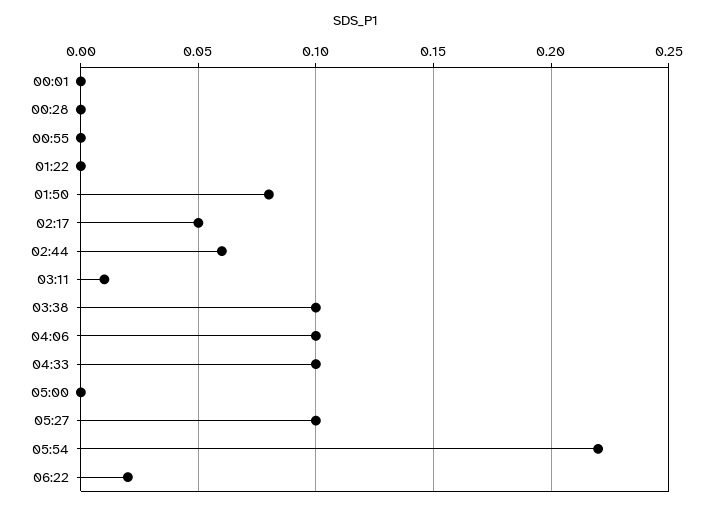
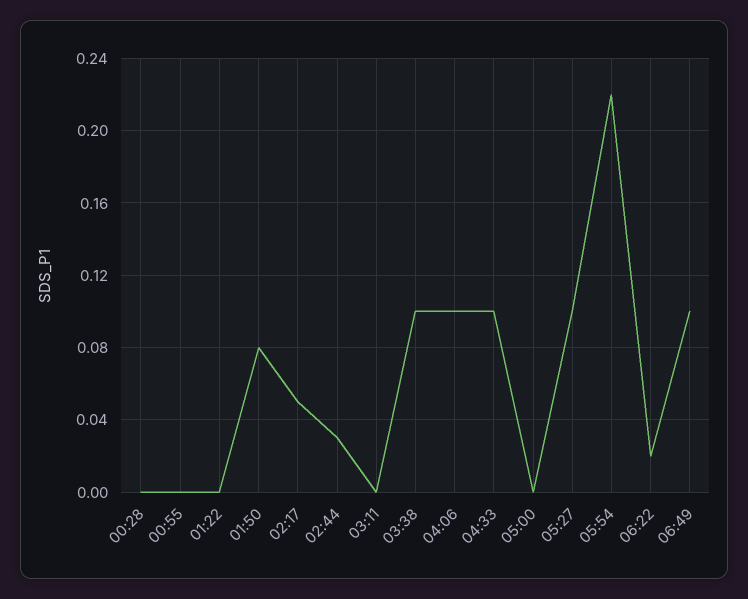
00:01: 0 -> none
02:44: 0.06 -> 0.03
03:11: 0.01 -> 0
06:49: none -> 0.1

